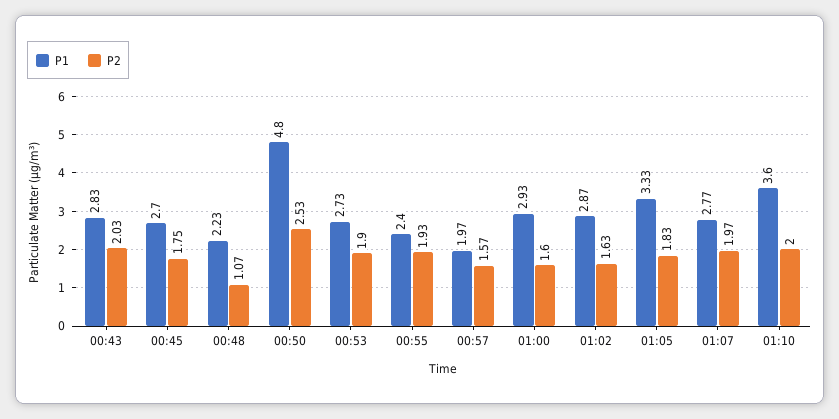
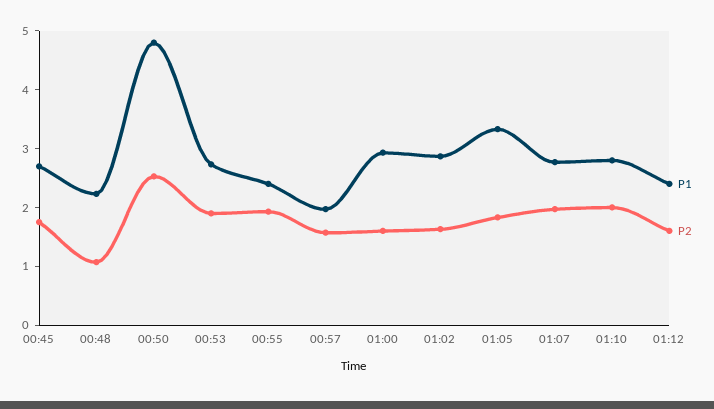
P1, 00:43: 2.83 -> none
P2, 00:43: 2.03 -> none
P1, 01:10: 3.6 -> 2.8
P1, 01:12: none -> 2.4
P2, 01:12: none -> 1.6

